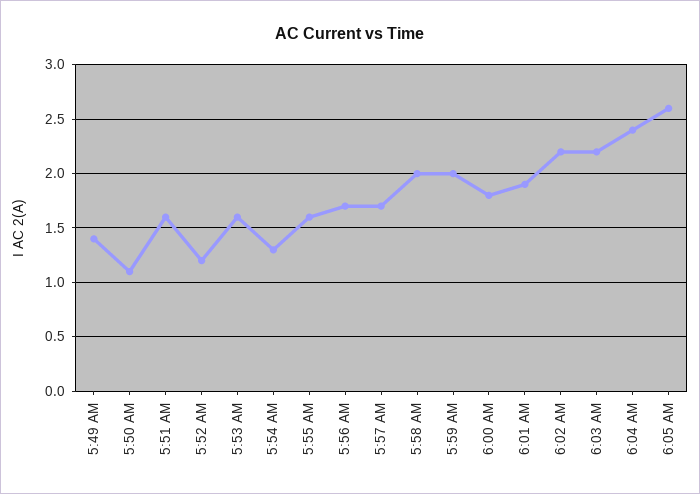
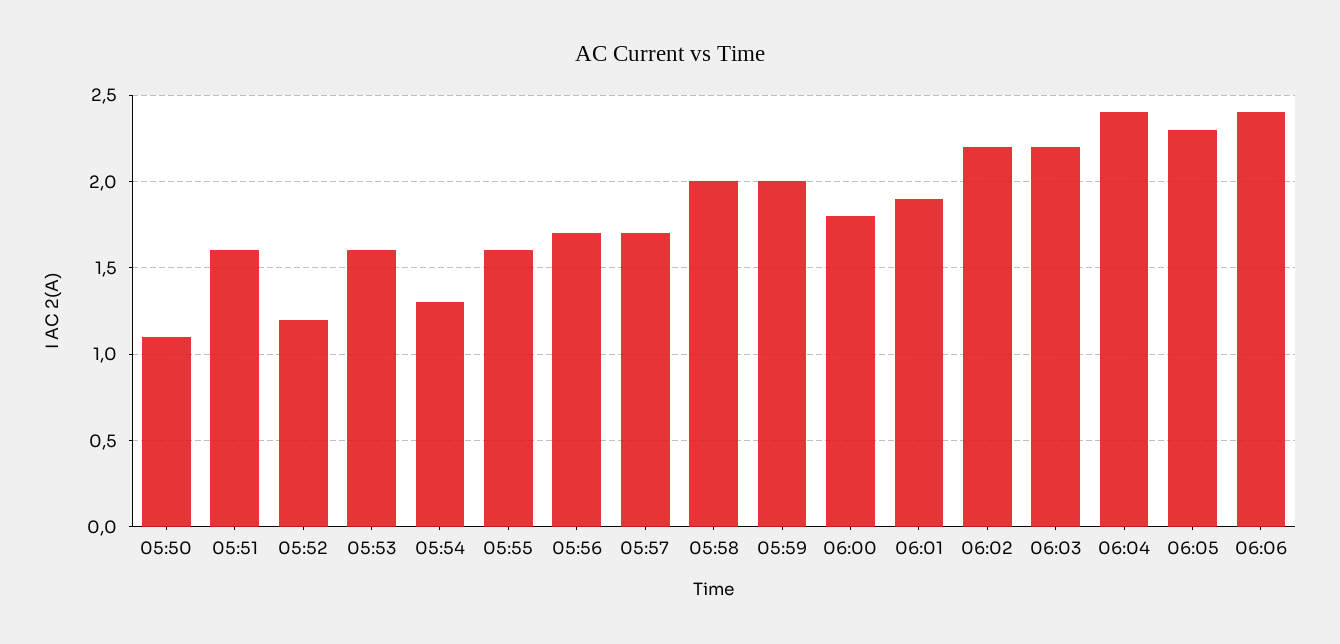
5:49 AM: 1.4 -> none
6:05 AM: 2.6 -> 2.3
06:06: none -> 2.4

